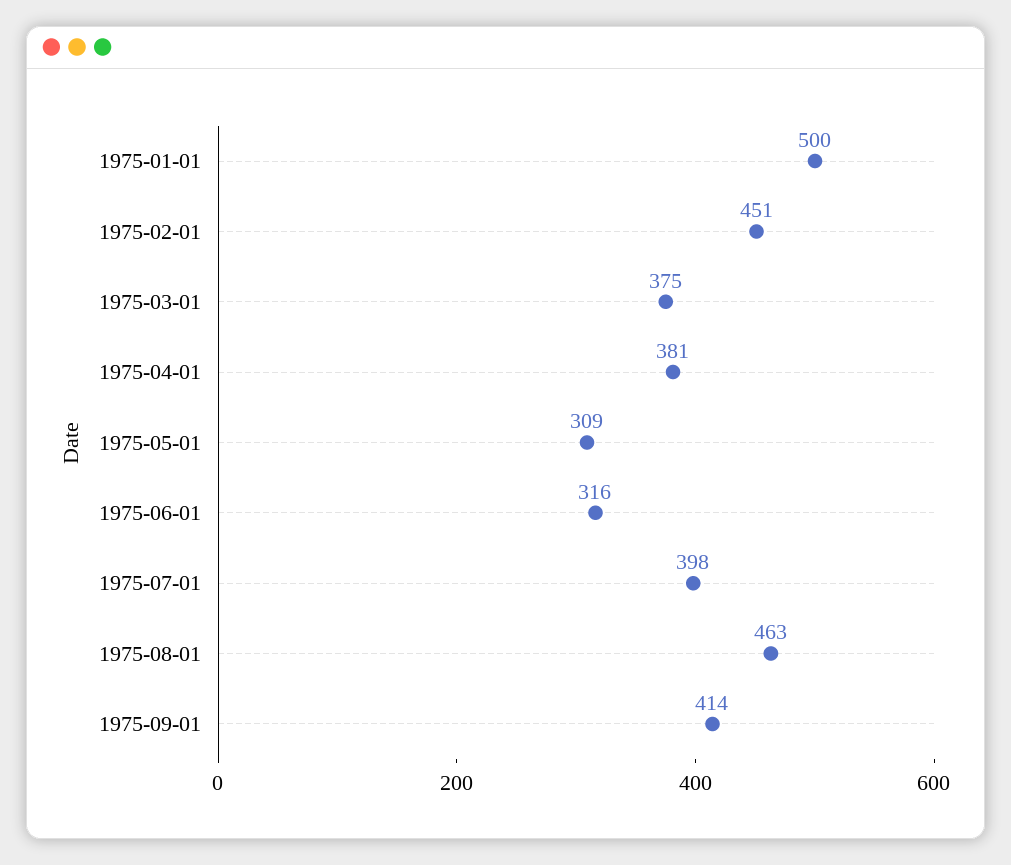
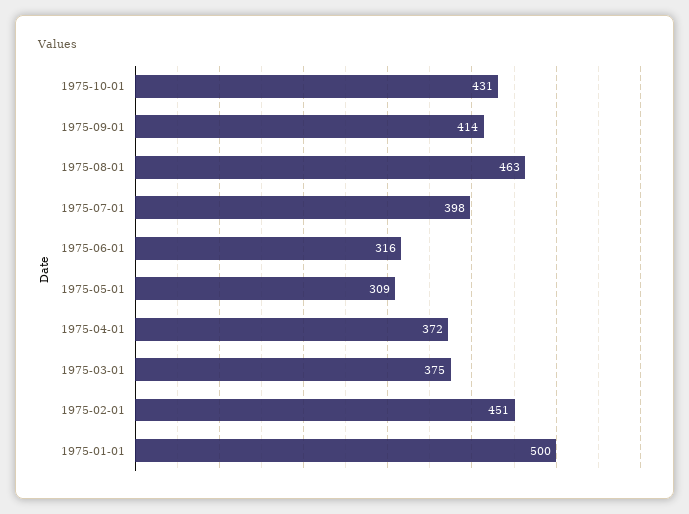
1975-04-01: 381 -> 372
1975-10-01: none -> 431

